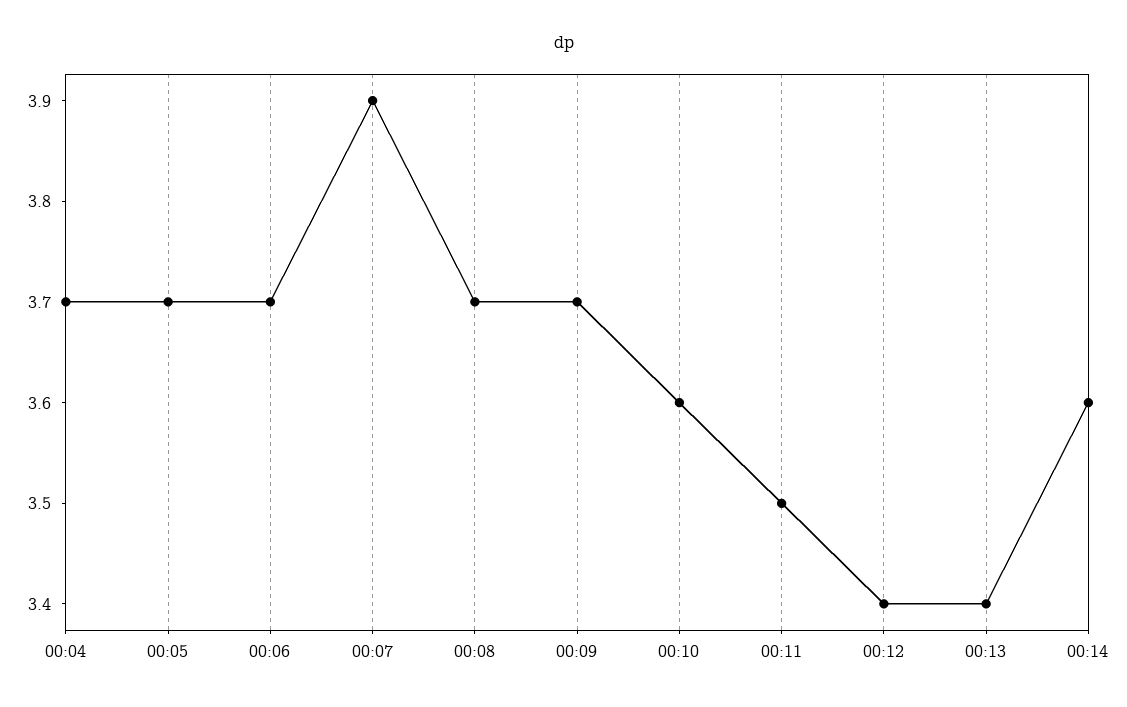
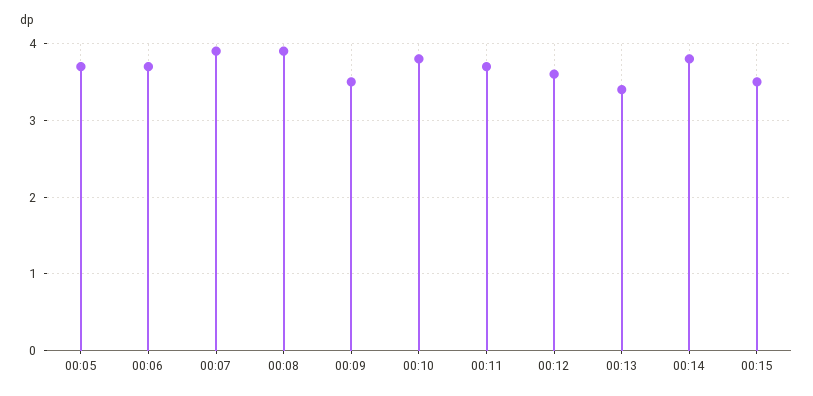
00:04: 3.7 -> none
00:08: 3.7 -> 3.9
00:09: 3.7 -> 3.5
00:10: 3.6 -> 3.8
00:11: 3.5 -> 3.7
00:12: 3.4 -> 3.6
00:14: 3.6 -> 3.8
00:15: none -> 3.5

